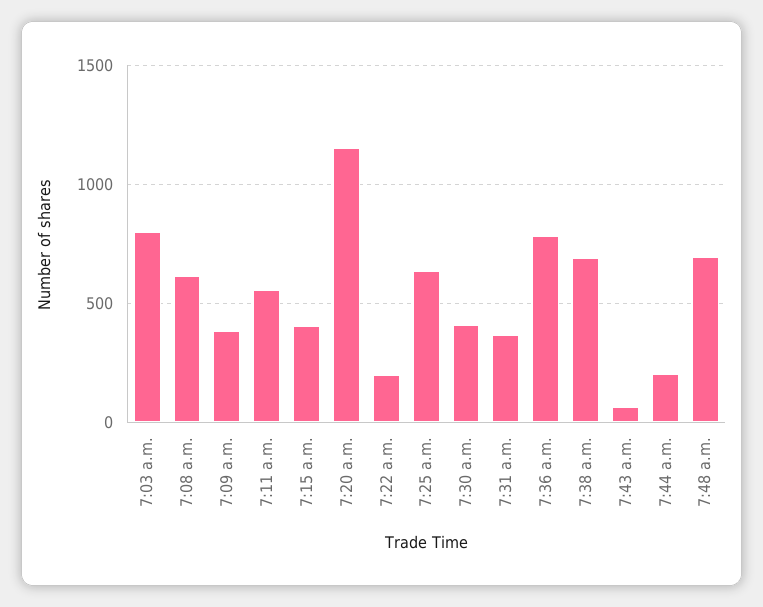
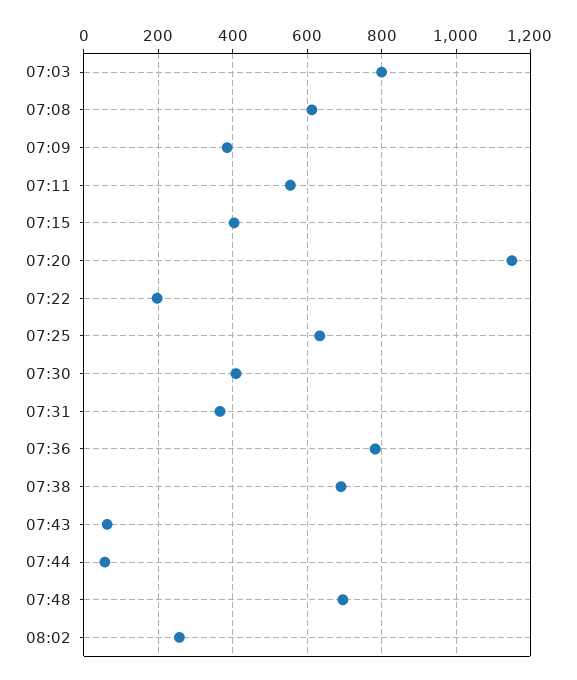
7:44 a.m.: 200 -> 60
08:02: none -> 260

